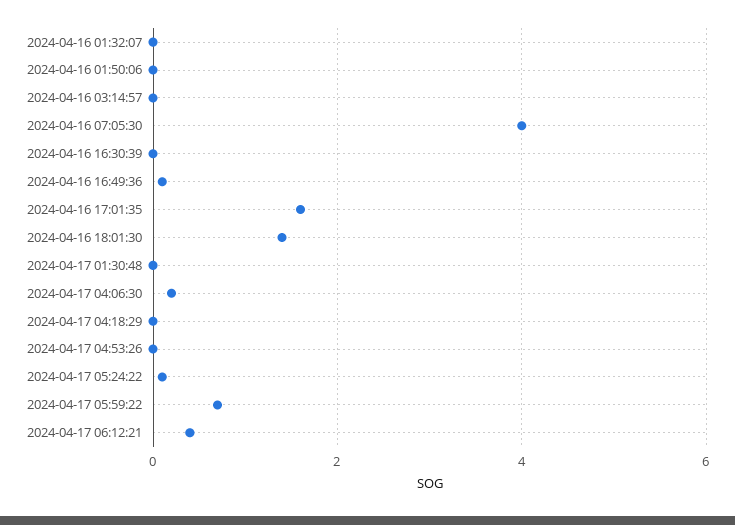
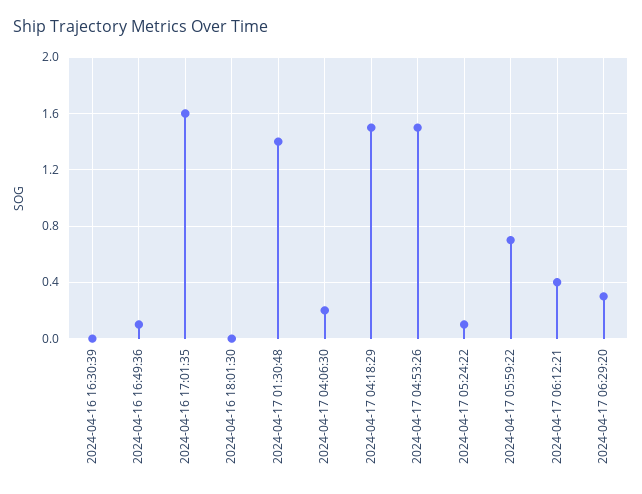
2024-04-16 01:32:07: 0 -> none
2024-04-16 01:50:06: 0 -> none
2024-04-16 03:14:57: 0 -> none
2024-04-16 07:05:30: 4 -> none
2024-04-16 18:01:30: 1.5 -> 0
2024-04-17 01:30:48: 0 -> 1.4
2024-04-17 04:18:29: 0 -> 1.5
2024-04-17 04:53:26: 0 -> 1.5
2024-04-17 06:29:20: none -> 0.3

